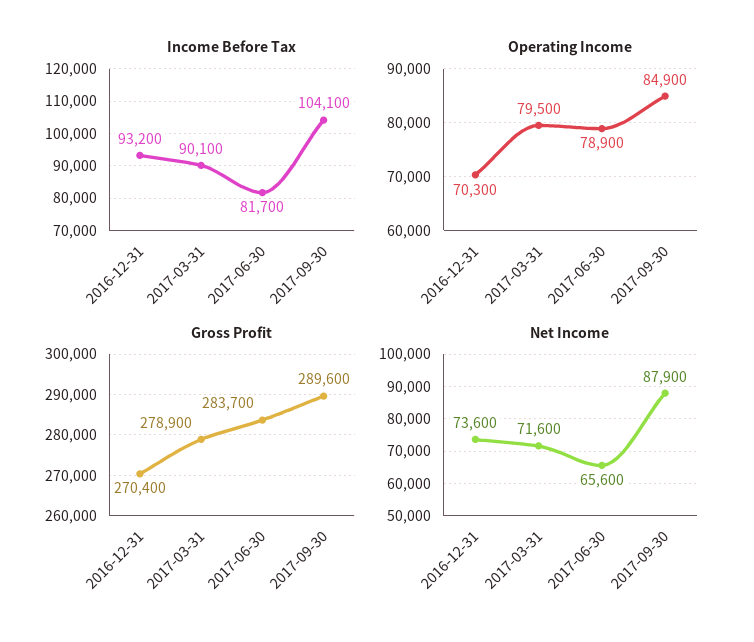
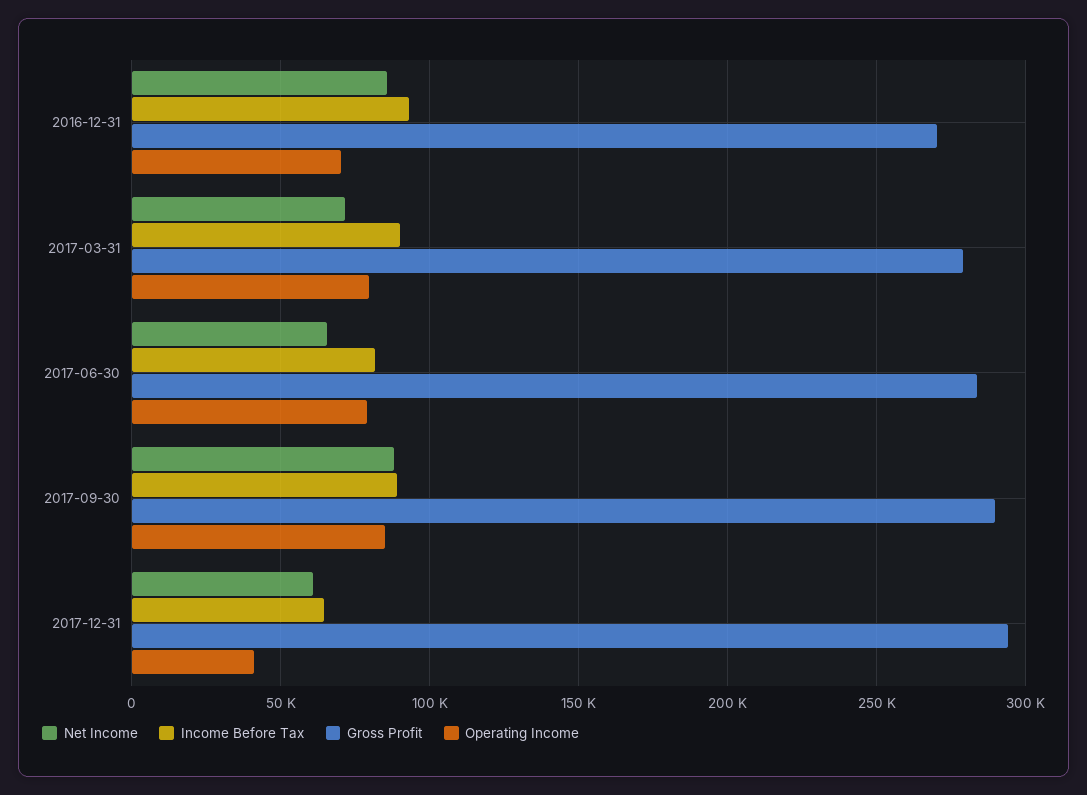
Income Before Tax, 2017-09-30: 104100 -> 90000
Net Income, 2016-12-31: 73600 -> 85000
Net Income, 2017-12-31: none -> 60000
Income Before Tax, 2017-12-31: none -> 65000
Gross Profit, 2017-12-31: none -> 295000
Operating Income, 2017-12-31: none -> 40000

